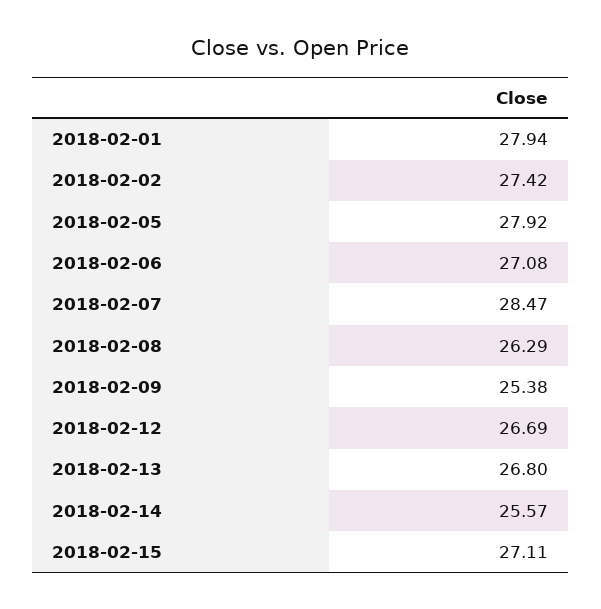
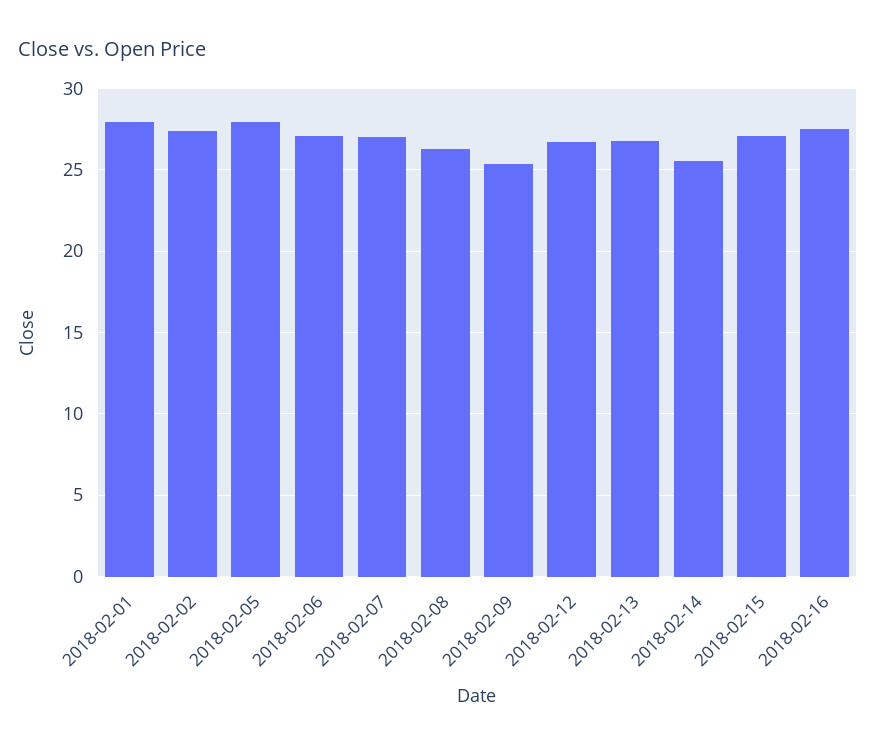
2018-02-07: 28.47 -> 27
2018-02-16: none -> 27.5

